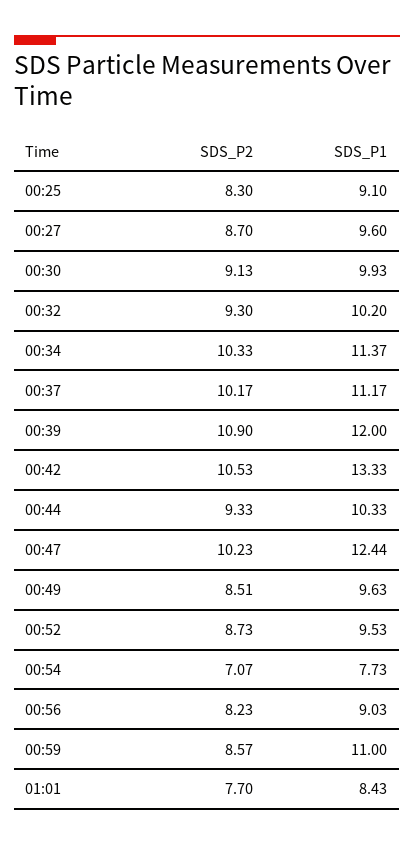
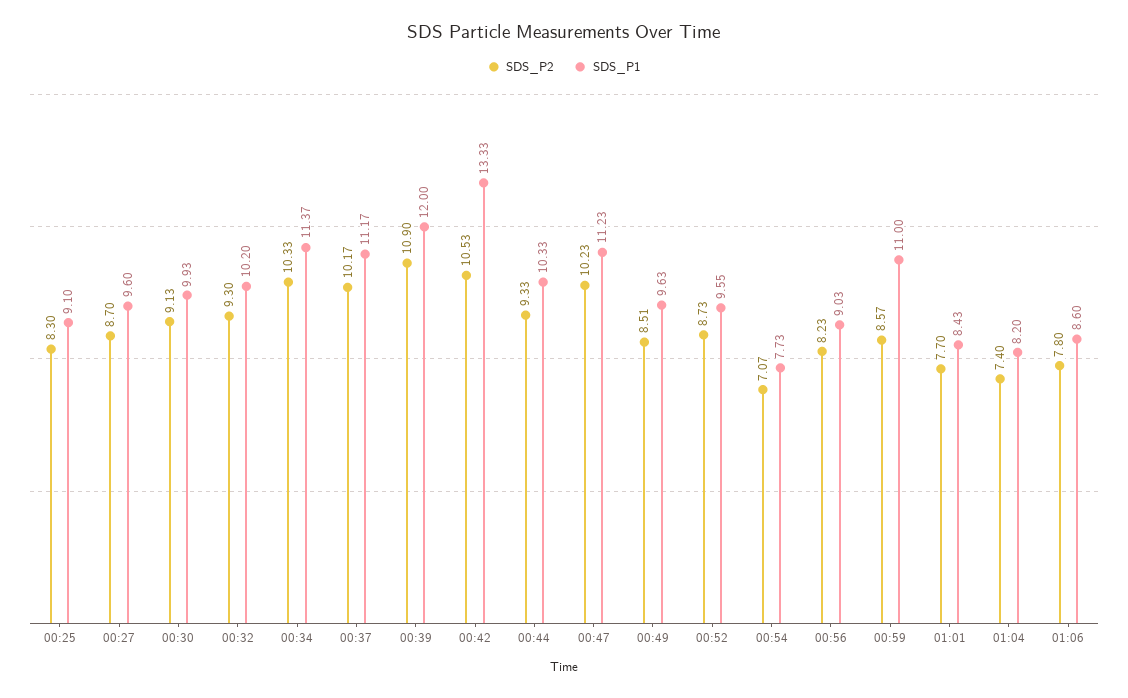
SDS_P1, 00:47: 12.44 -> 11.23
SDS_P1, 00:52: 9.53 -> 9.55
SDS_P2, 01:04: none -> 7.4
SDS_P1, 01:04: none -> 8.2
SDS_P2, 01:06: none -> 7.8
SDS_P1, 01:06: none -> 8.6

